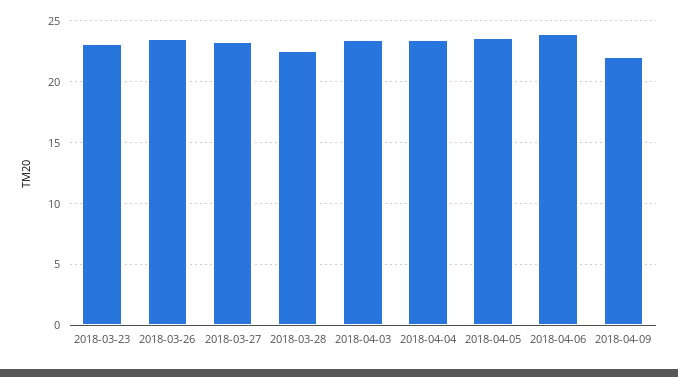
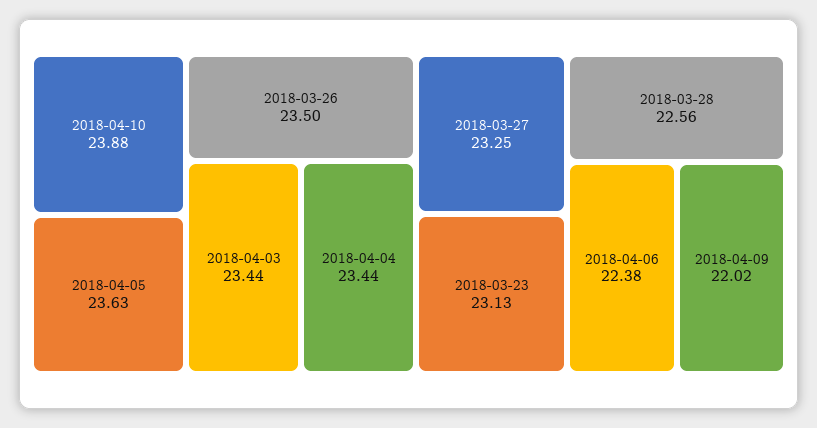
2018-04-06: 24 -> 22.38
2018-04-10: none -> 23.88

